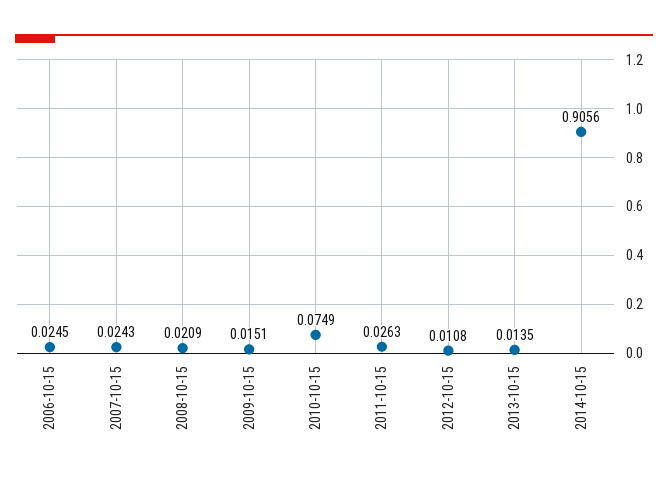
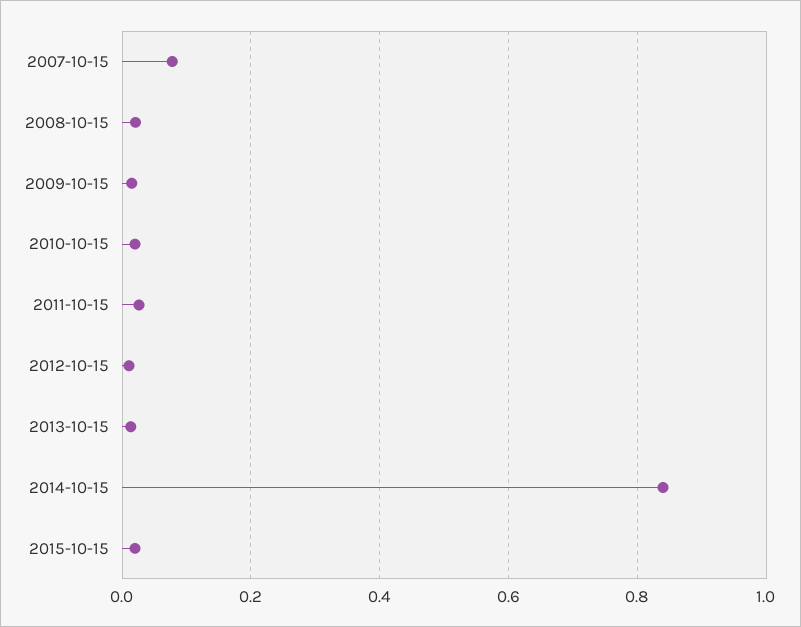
2006-10-15: 0.0245 -> none
2007-10-15: 0.0243 -> 0.08
2010-10-15: 0.0749 -> 0.02
2014-10-15: 0.9056 -> 0.84
2015-10-15: none -> 0.02

